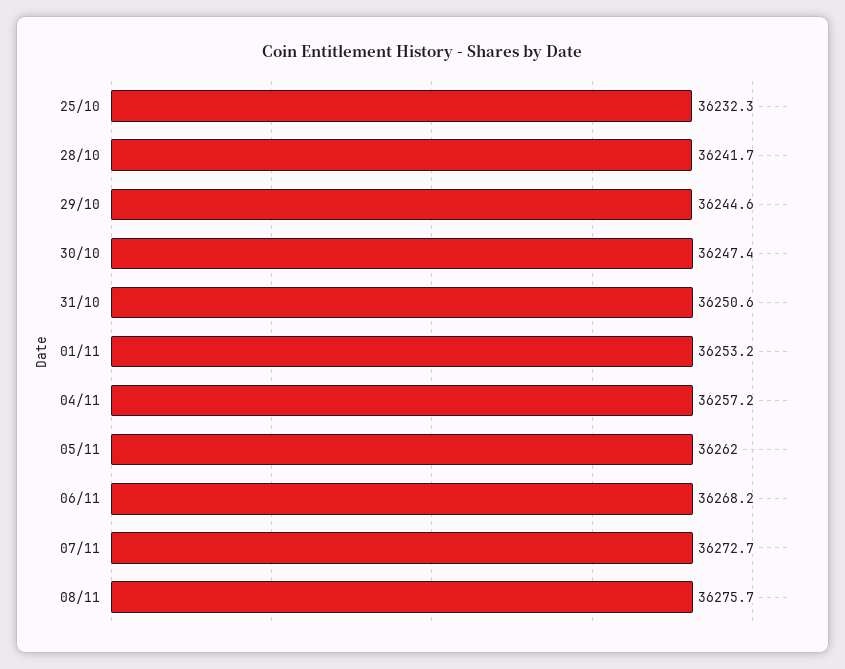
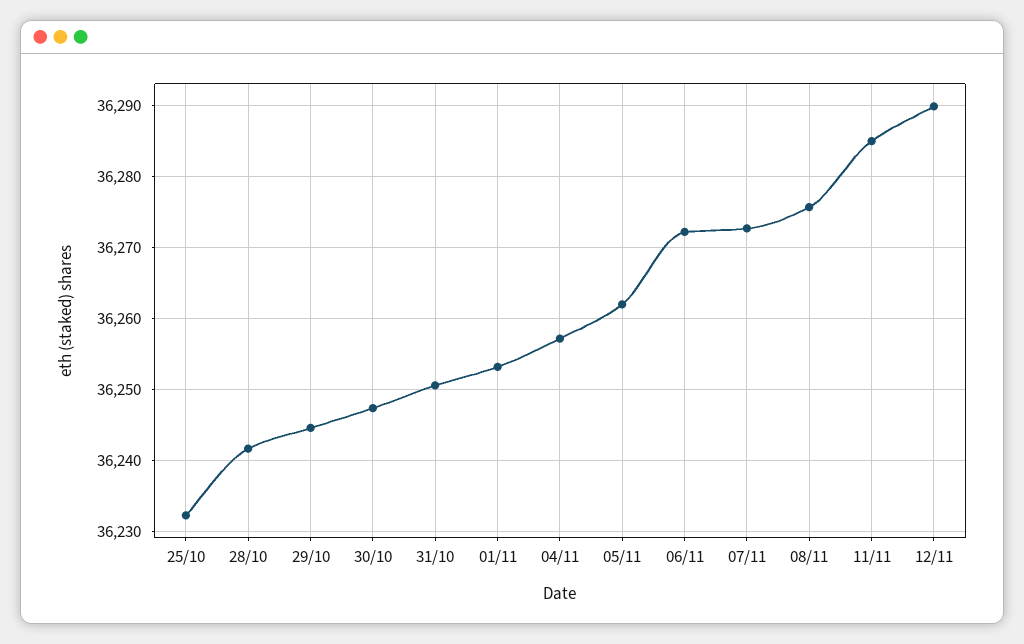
06/11: 36268.2 -> 36272
11/11: none -> 36285
12/11: none -> 36290

